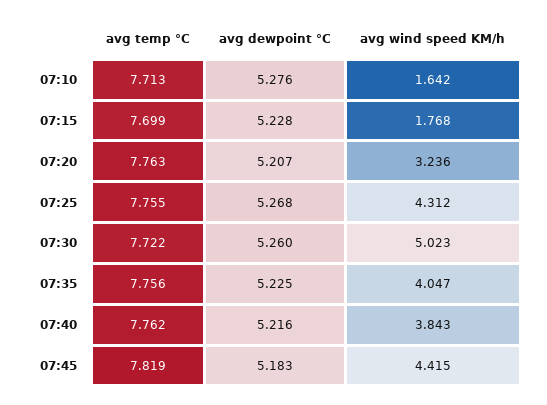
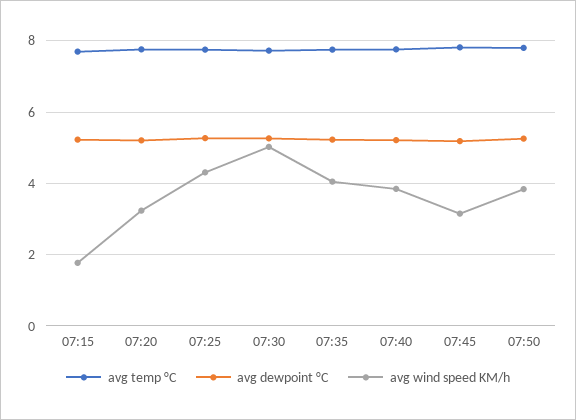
avg temp °C, 07:10: 7.713 -> none
avg dewpoint °C, 07:10: 5.276 -> none
avg wind speed KM/h, 07:10: 1.642 -> none
avg wind speed KM/h, 07:45: 4.415 -> 3.2
avg temp °C, 07:50: none -> 7.8
avg dewpoint °C, 07:50: none -> 5.2
avg wind speed KM/h, 07:50: none -> 3.8

